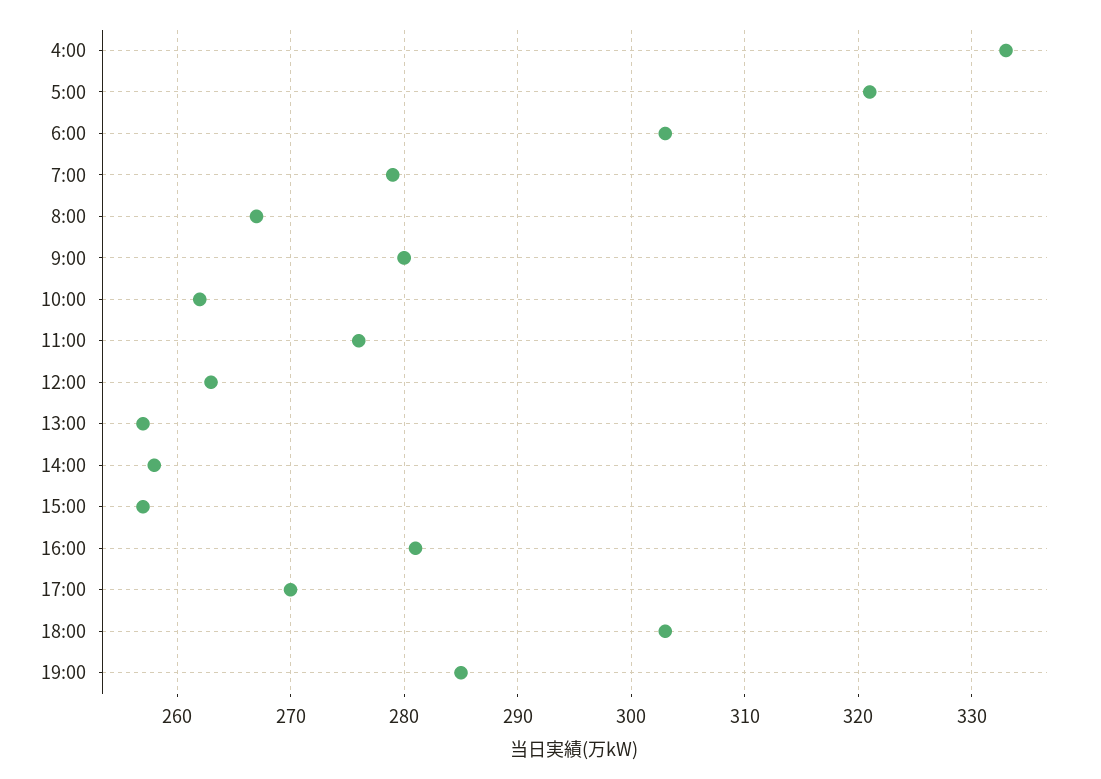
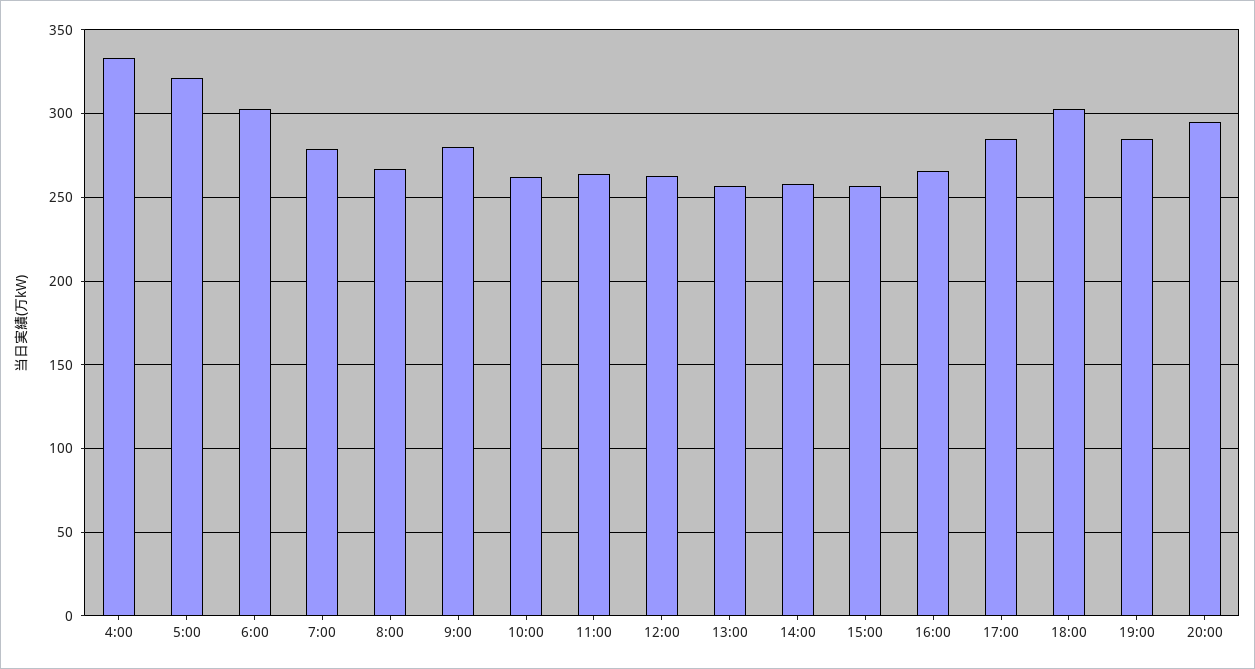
11:00: 276 -> 265
16:00: 281 -> 265
17:00: 270 -> 285
20:00: none -> 295

